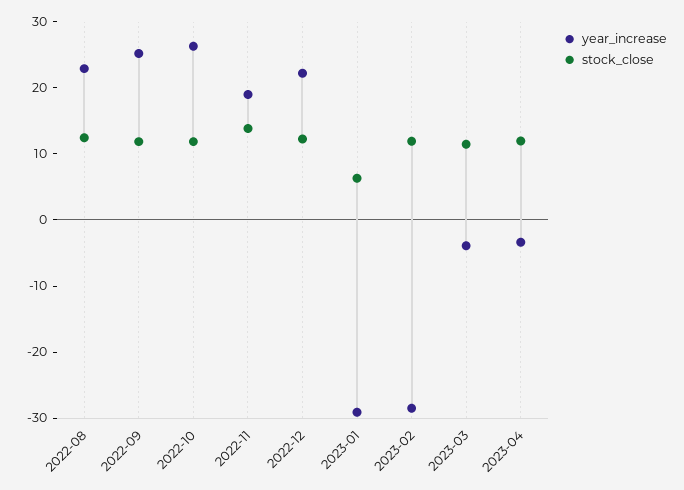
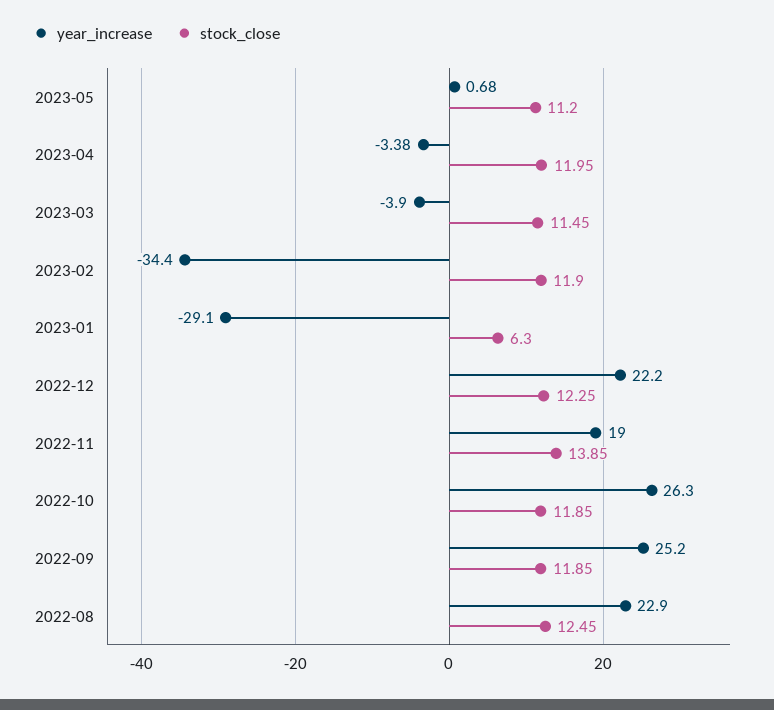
year_increase, 2023-02: -28 -> -34.4
year_increase, 2023-05: none -> 0.68
stock_close, 2023-05: none -> 11.2

